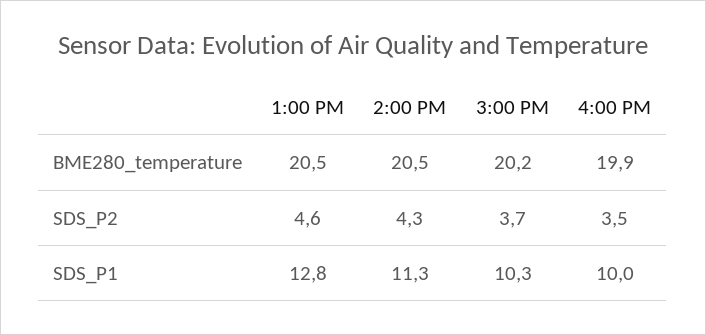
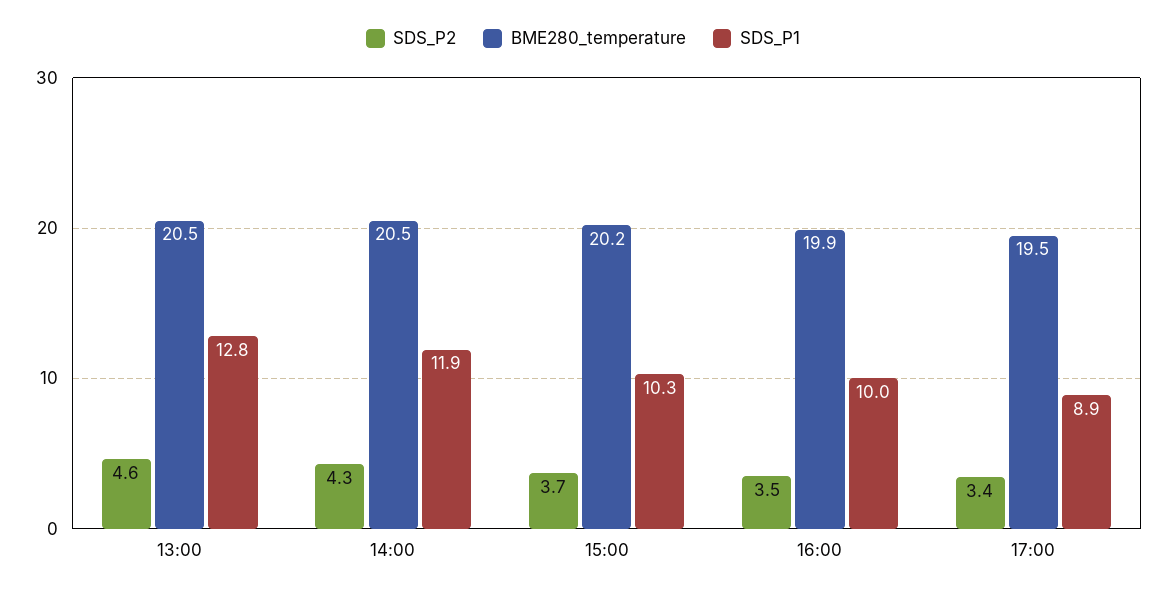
SDS_P1, 2:00 PM: 11.3 -> 11.9
SDS_P2, 17:00: none -> 3.4
BME280_temperature, 17:00: none -> 19.5
SDS_P1, 17:00: none -> 8.9

